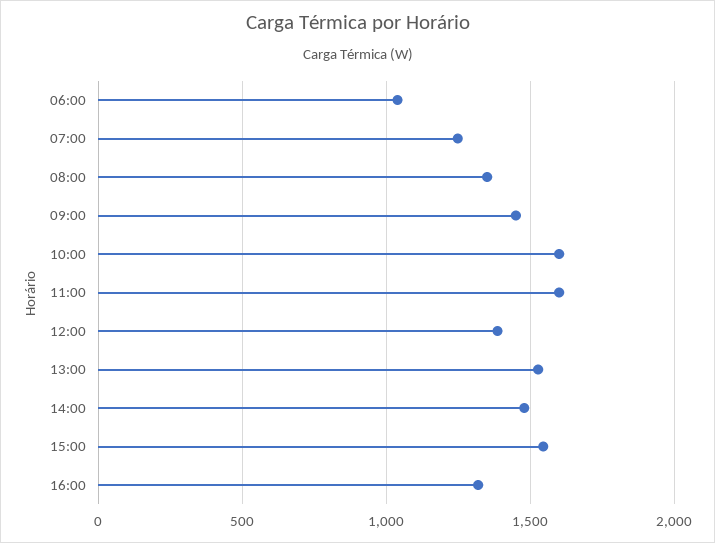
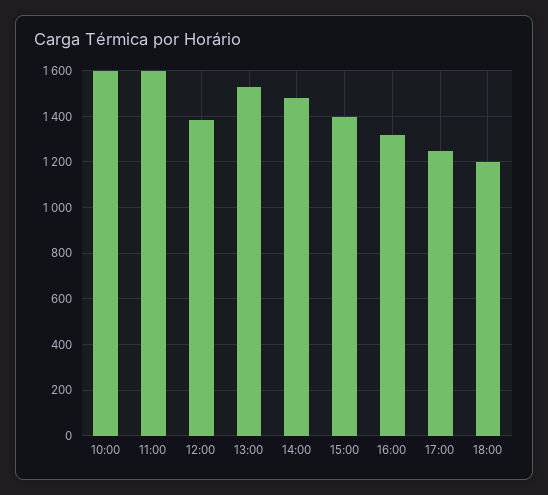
06:00: 1050 -> none
07:00: 1250 -> none
08:00: 1350 -> none
09:00: 1450 -> none
15:00: 1550 -> 1400
17:00: none -> 1250
18:00: none -> 1200

